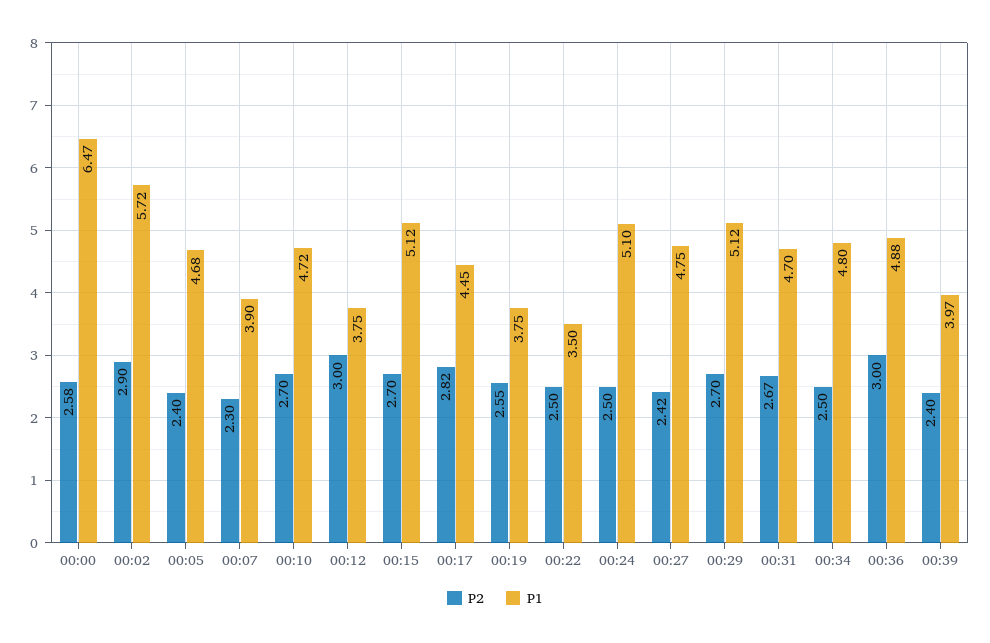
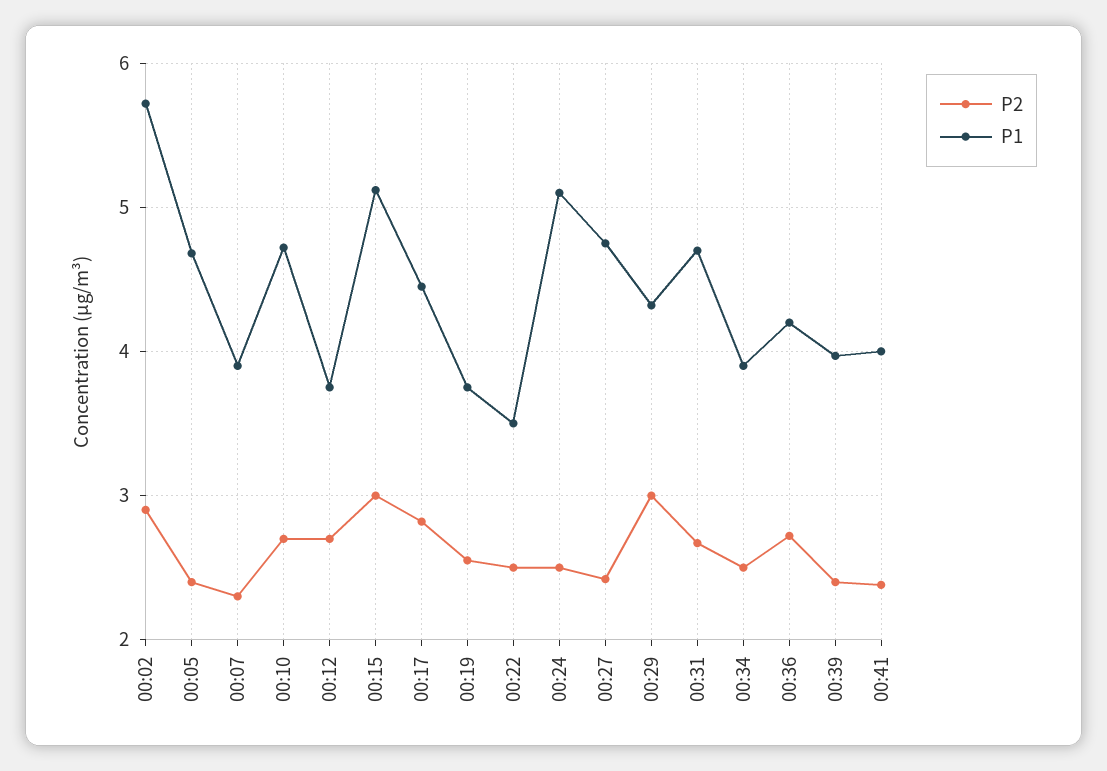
P2, 00:00: 2.58 -> none
P1, 00:00: 6.47 -> none
P2, 00:12: 3 -> 2.7
P2, 00:15: 2.7 -> 3
P2, 00:29: 2.7 -> 3
P1, 00:29: 5.12 -> 4.3
P1, 00:34: 4.8 -> 3.9
P2, 00:36: 3 -> 2.7
P1, 00:36: 4.88 -> 4.2
P2, 00:41: none -> 2.4
P1, 00:41: none -> 4

